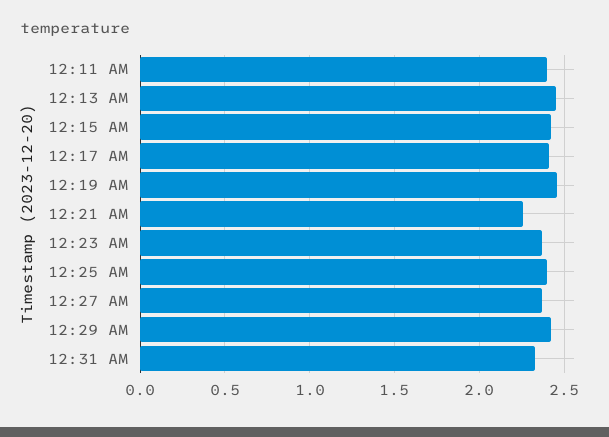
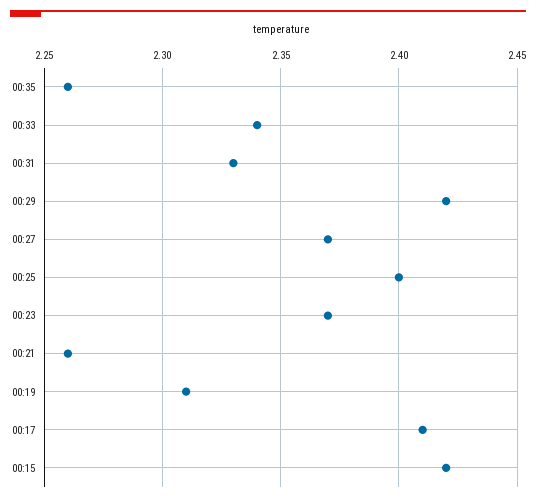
12:11 AM: 2.4 -> none
12:13 AM: 2.45 -> none
12:19 AM: 2.45 -> 2.31
00:35: none -> 2.26
00:33: none -> 2.34

